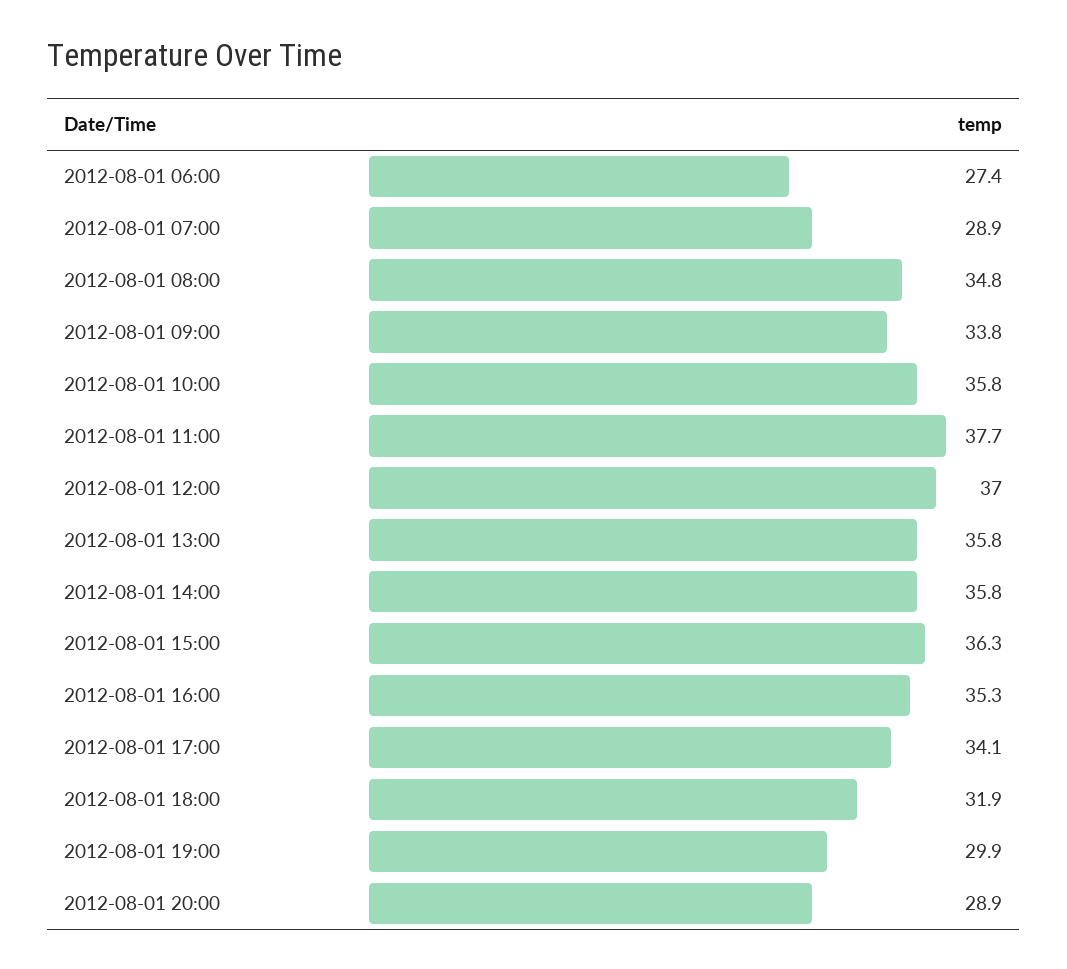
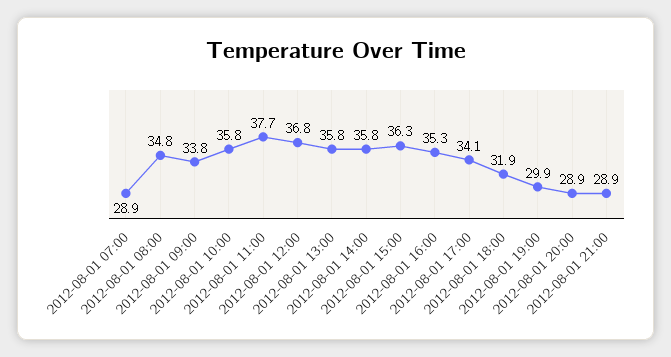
2012-08-01 06:00: 27.4 -> none
2012-08-01 12:00: 37 -> 36.8
2012-08-01 21:00: none -> 28.9

